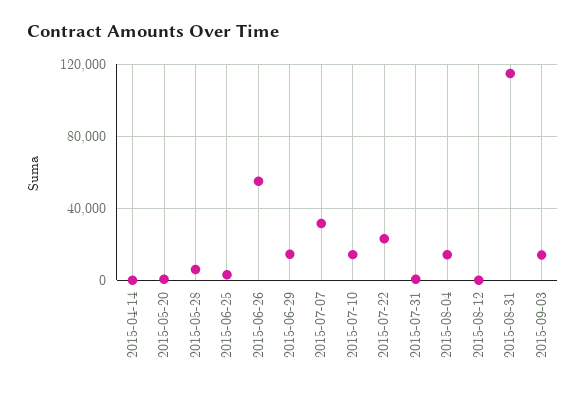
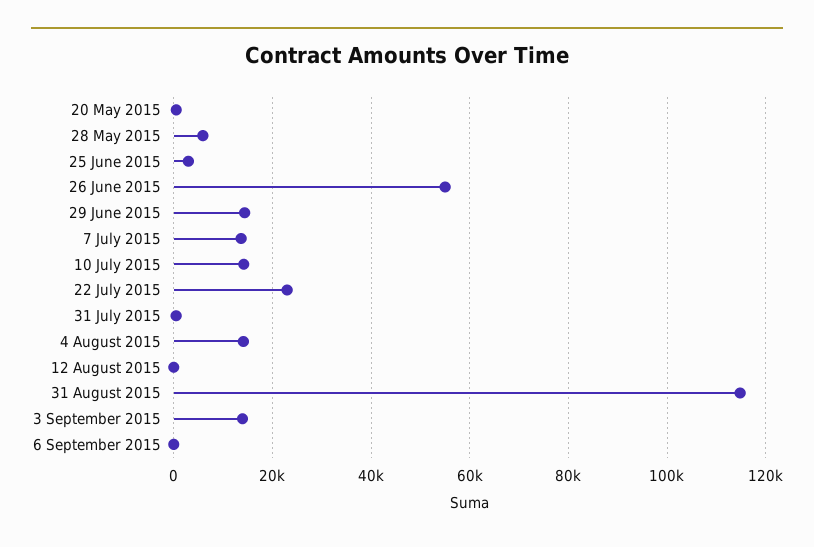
2015-04-14: 0 -> none
2015-07-07: 30000 -> 14000
6 September 2015: none -> 0

